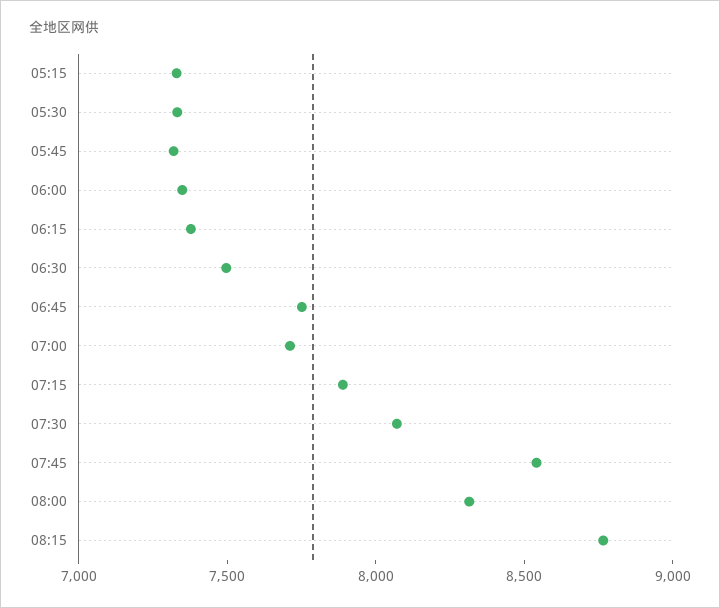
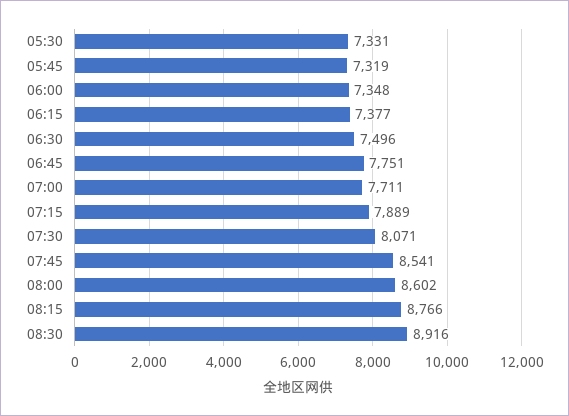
05:15: 7300 -> none
08:00: 8300 -> 8602
08:30: none -> 8916

